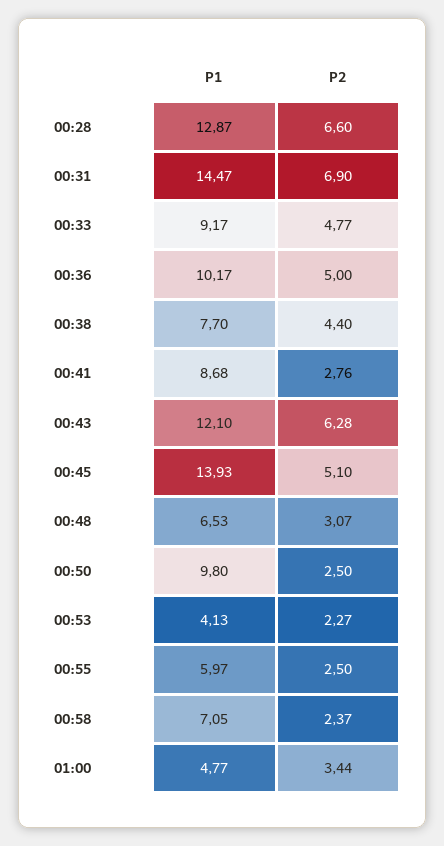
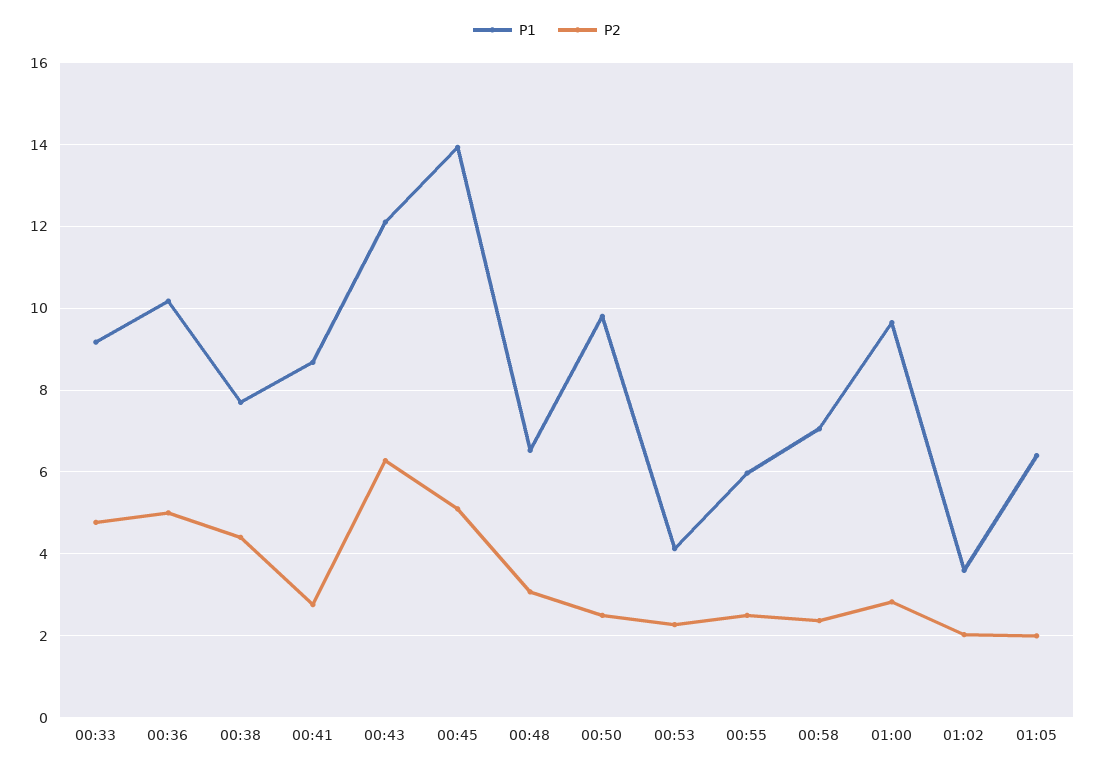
P1, 00:28: 12.87 -> none
P2, 00:28: 6.6 -> none
P1, 00:31: 14.47 -> none
P2, 00:31: 6.9 -> none
P1, 01:00: 4.77 -> 9.6
P2, 01:00: 3.44 -> 2.8
P1, 01:02: none -> 3.6
P2, 01:02: none -> 2
P1, 01:05: none -> 6.4
P2, 01:05: none -> 2

